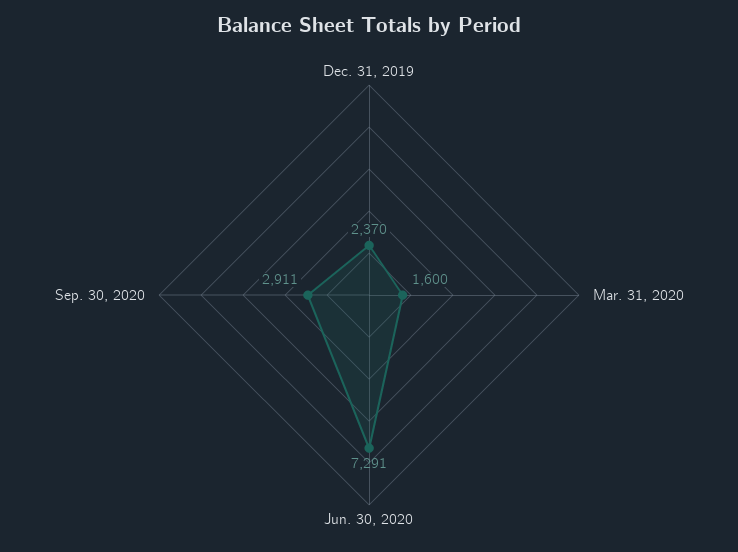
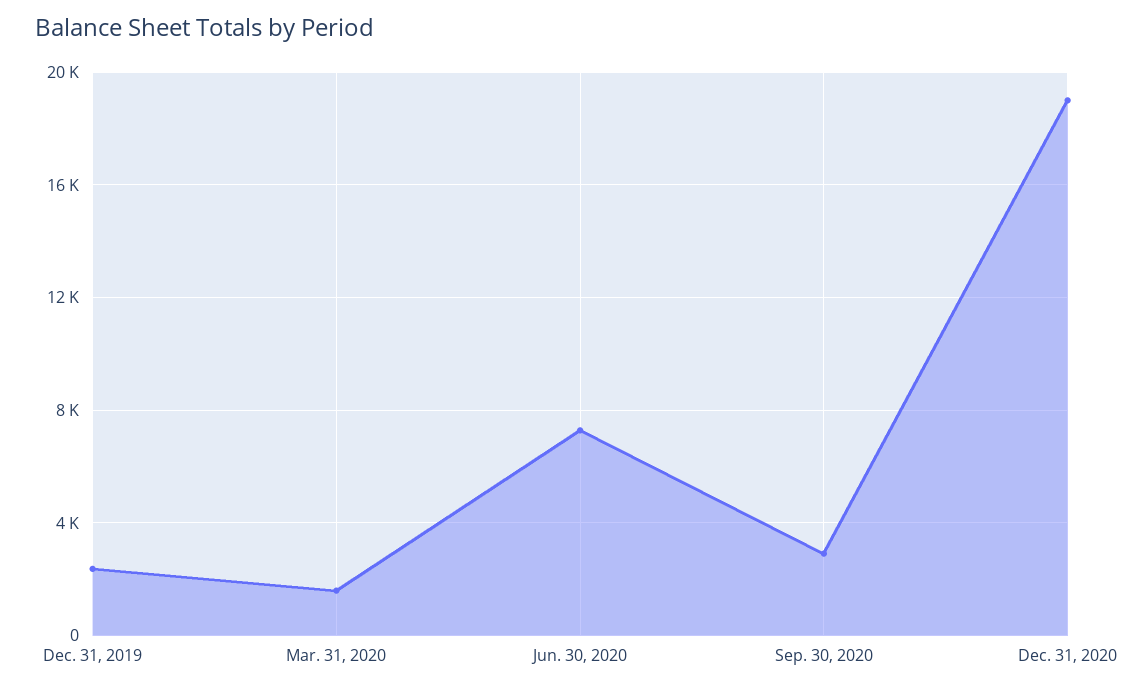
Dec. 31, 2020: none -> 19000

